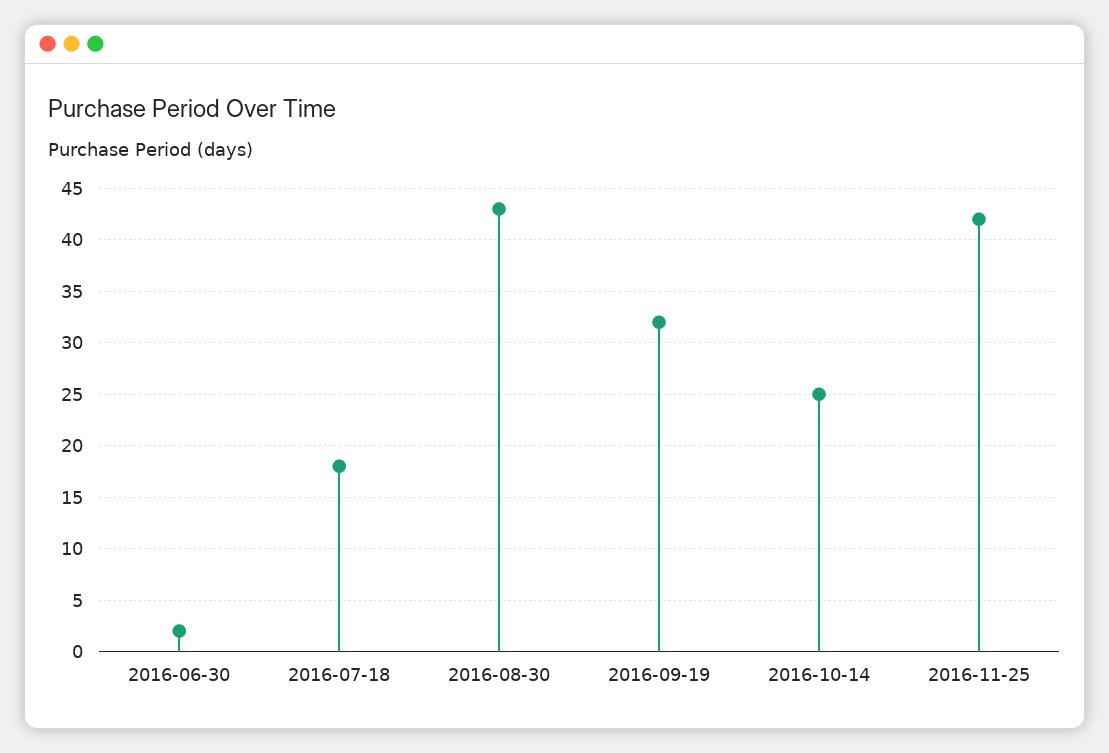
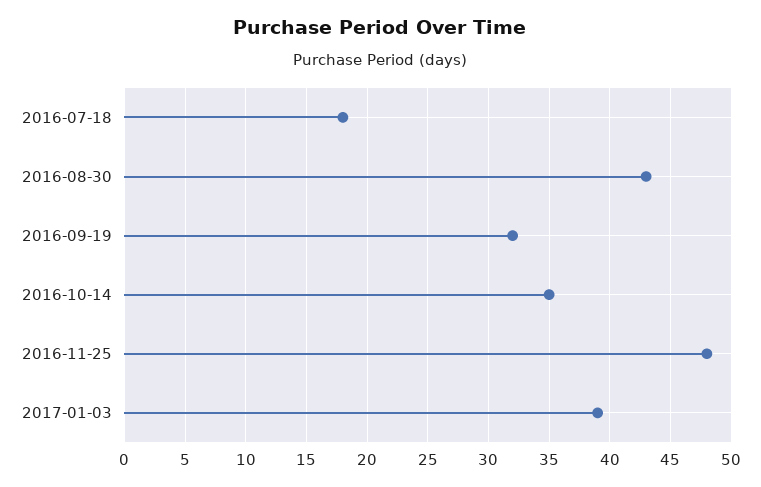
2016-06-30: 2 -> none
2016-10-14: 25 -> 35
2016-11-25: 42 -> 48
2017-01-03: none -> 39

